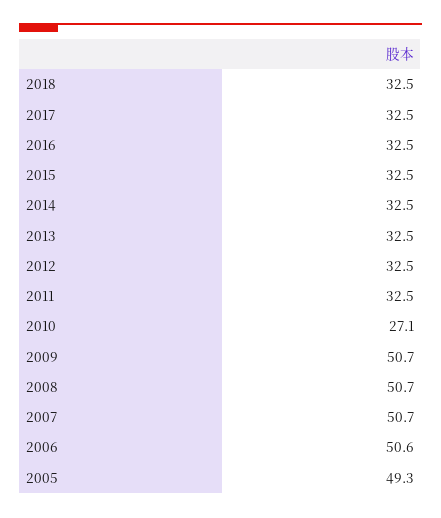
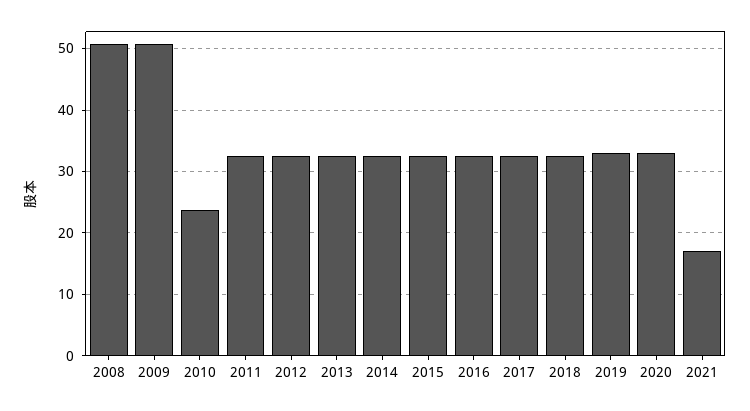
2010: 27.1 -> 24
2007: 50.7 -> none
2006: 50.6 -> none
2005: 49.3 -> none
2019: none -> 33
2020: none -> 33
2021: none -> 17

